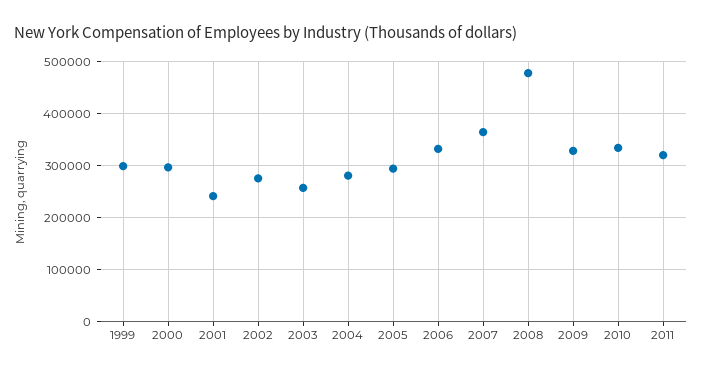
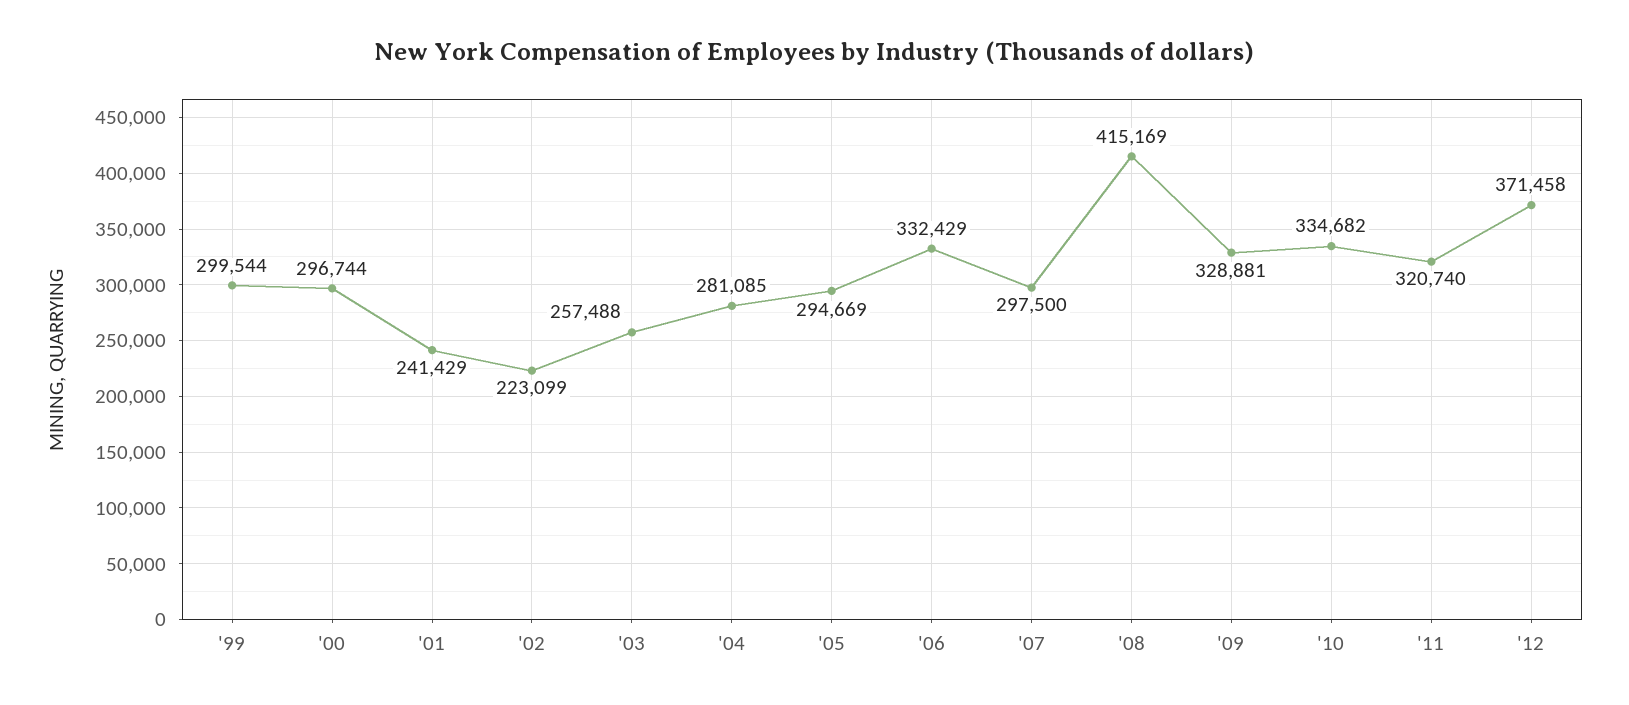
2002: 280000 -> 223099
2007: 360000 -> 297500
2008: 480000 -> 415169
'12: none -> 371458

